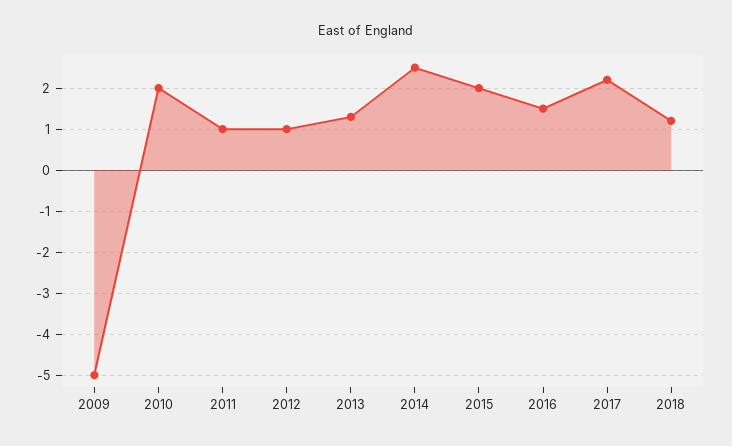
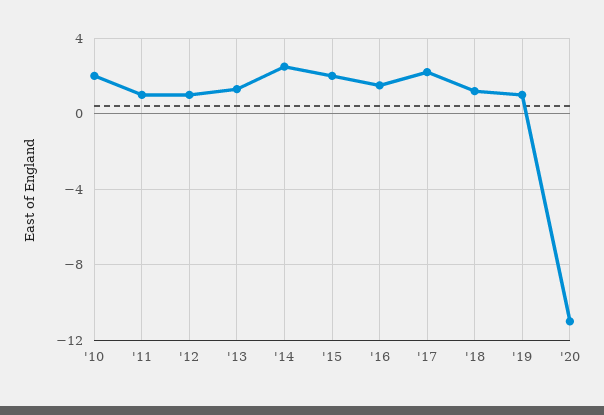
2009: -5 -> none
'19: none -> 1
'20: none -> -11

